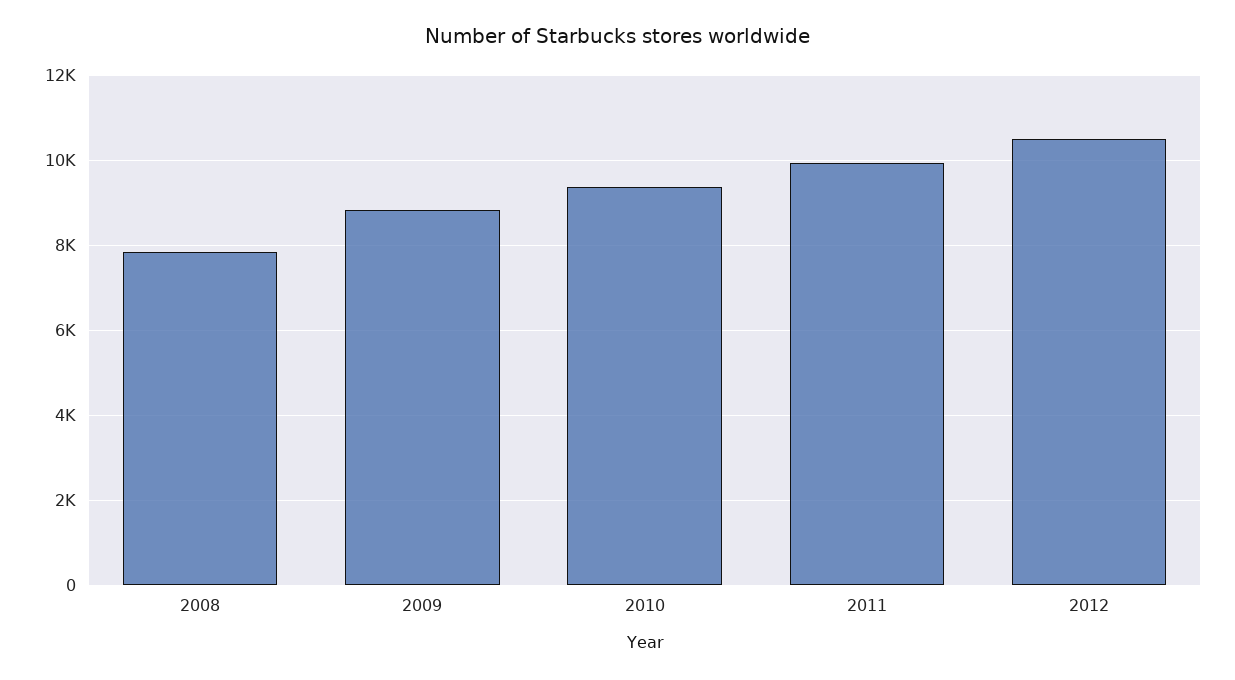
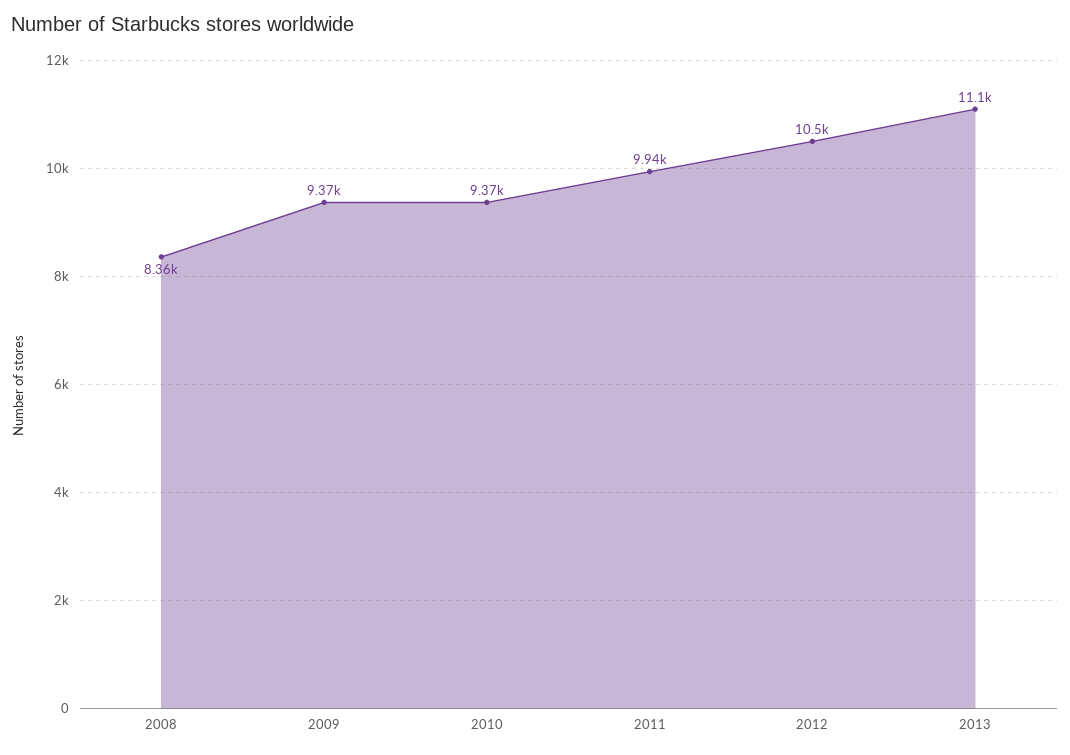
2008: 7800 -> 8360
2009: 8800 -> 9370
2013: none -> 11100

